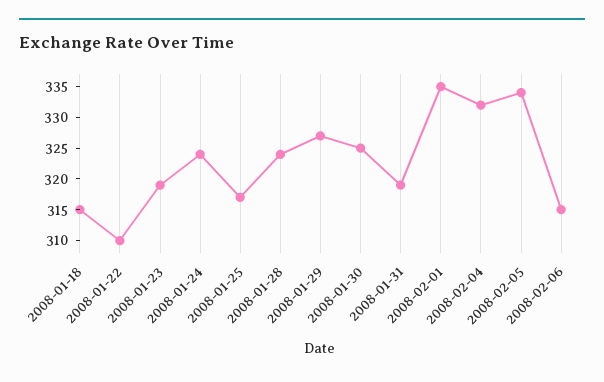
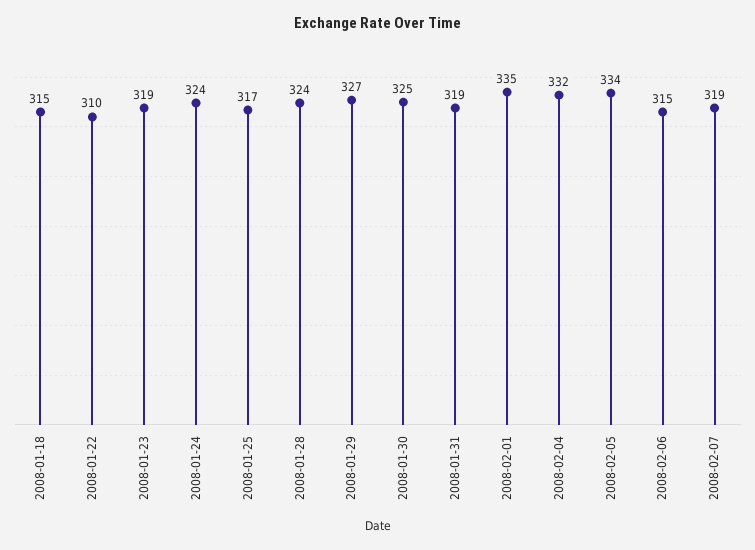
2008-02-07: none -> 319

